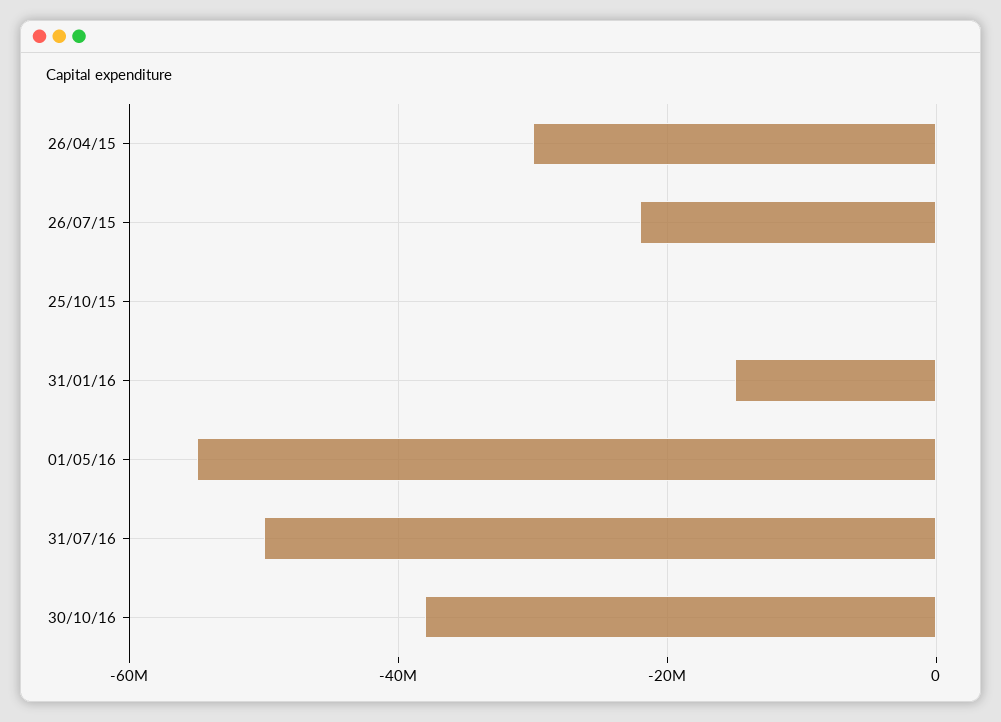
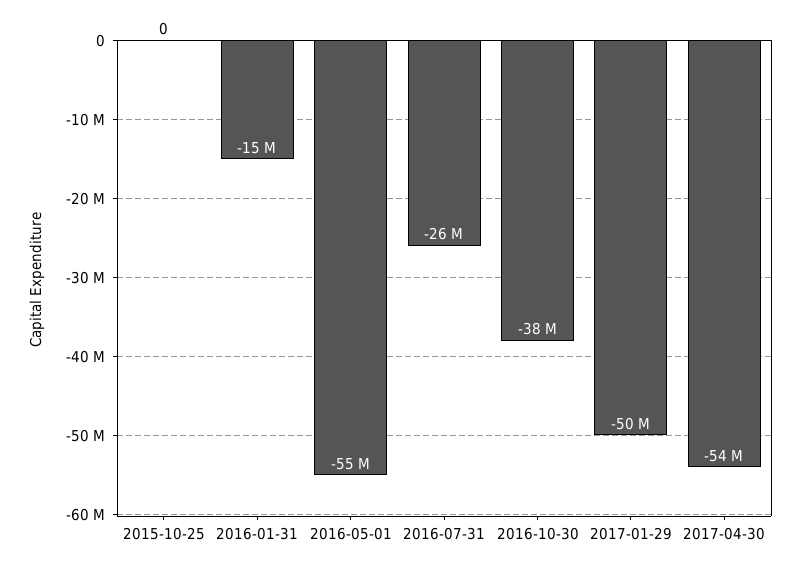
26/04/15: -30000000 -> none
26/07/15: -22000000 -> none
31/07/16: -50000000 -> -26000000
2017-01-29: none -> -50000000
2017-04-30: none -> -54000000

